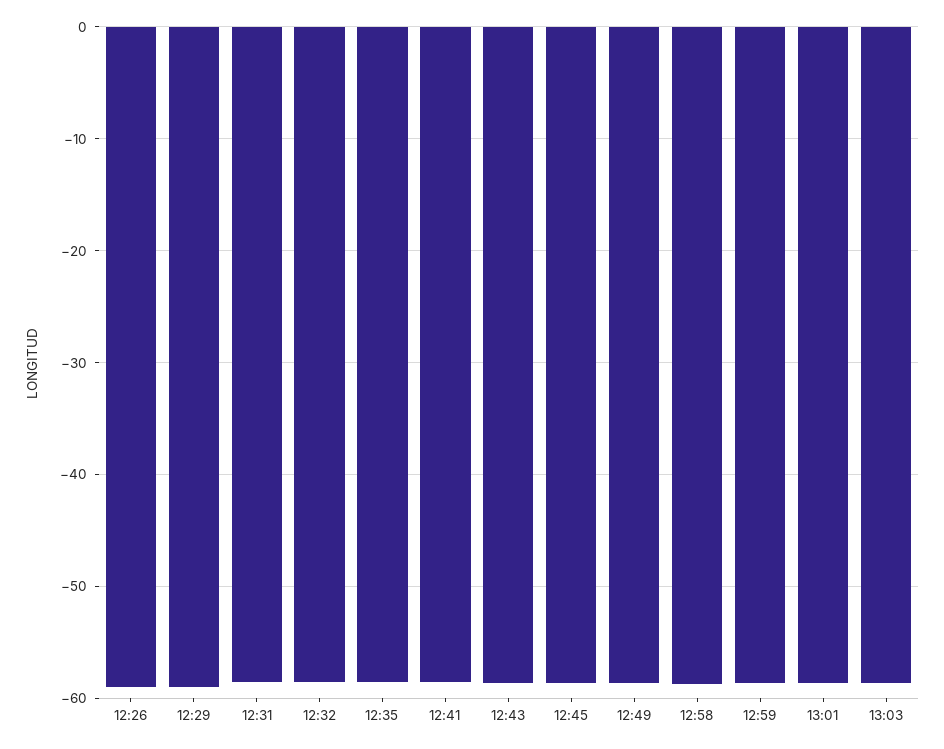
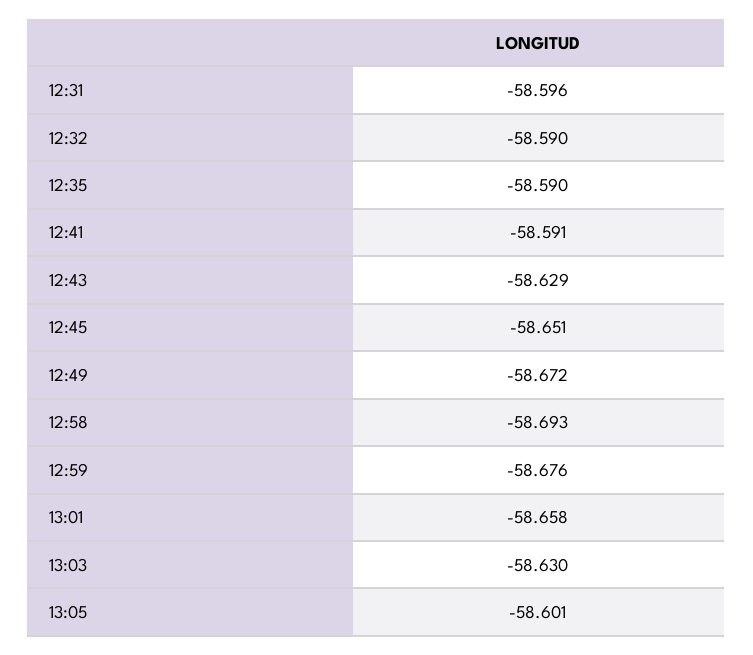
12:26: -59 -> none
12:29: -59 -> none
13:05: none -> -58.601

